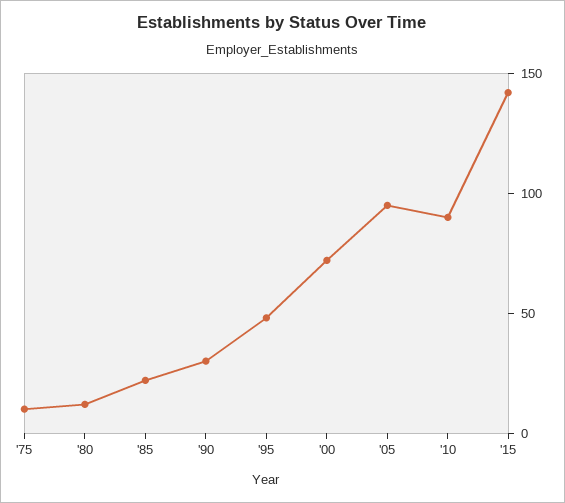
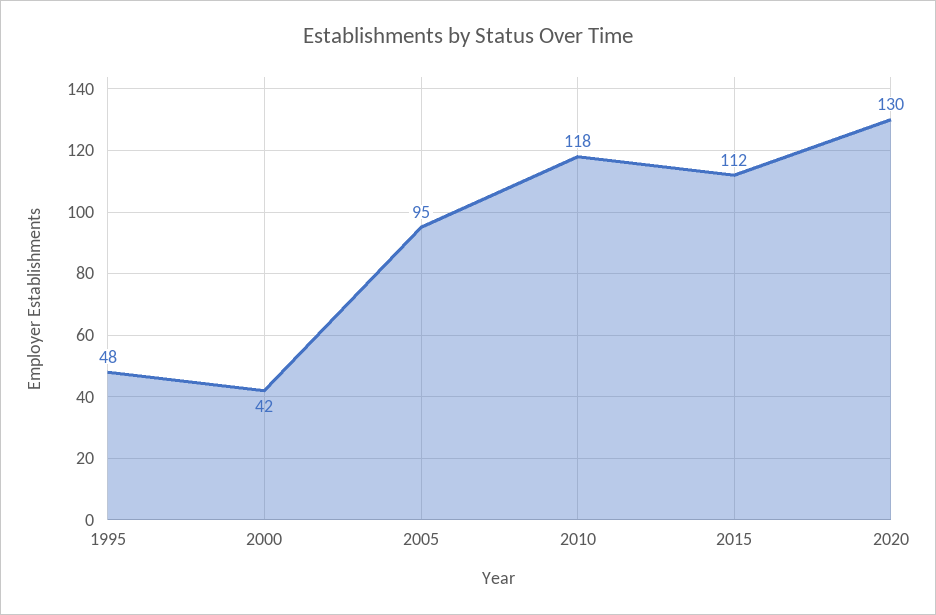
'75: 10 -> none
'80: 10 -> none
'85: 20 -> none
'90: 30 -> none
'00: 70 -> 42
'10: 90 -> 118
'15: 140 -> 112
2020: none -> 130

